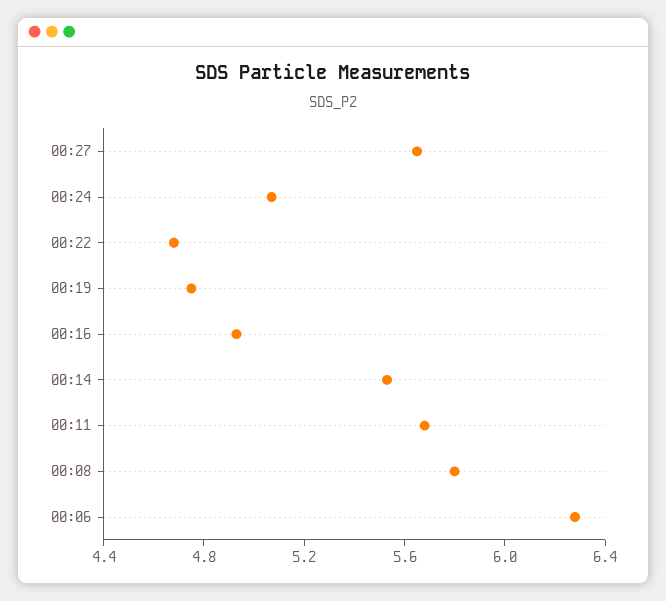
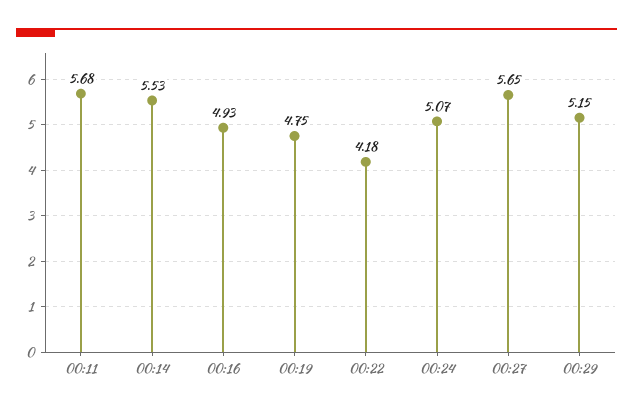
00:22: 4.7 -> 4.18
00:08: 5.8 -> none
00:06: 6.3 -> none
00:29: none -> 5.15

